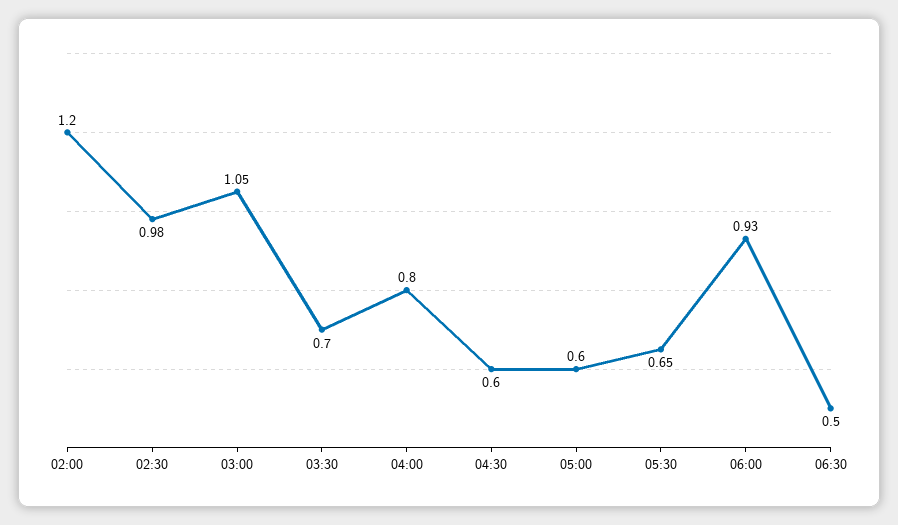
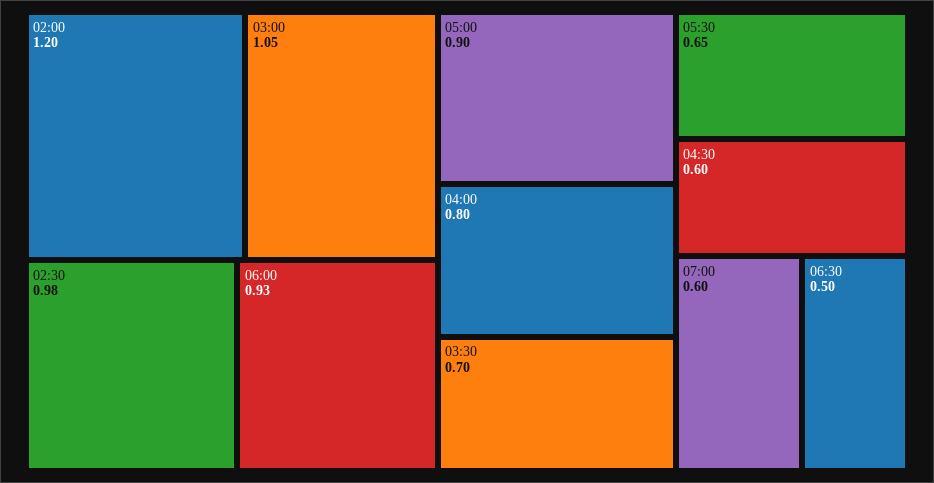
05:00: 0.6 -> 0.9
07:00: none -> 0.6

